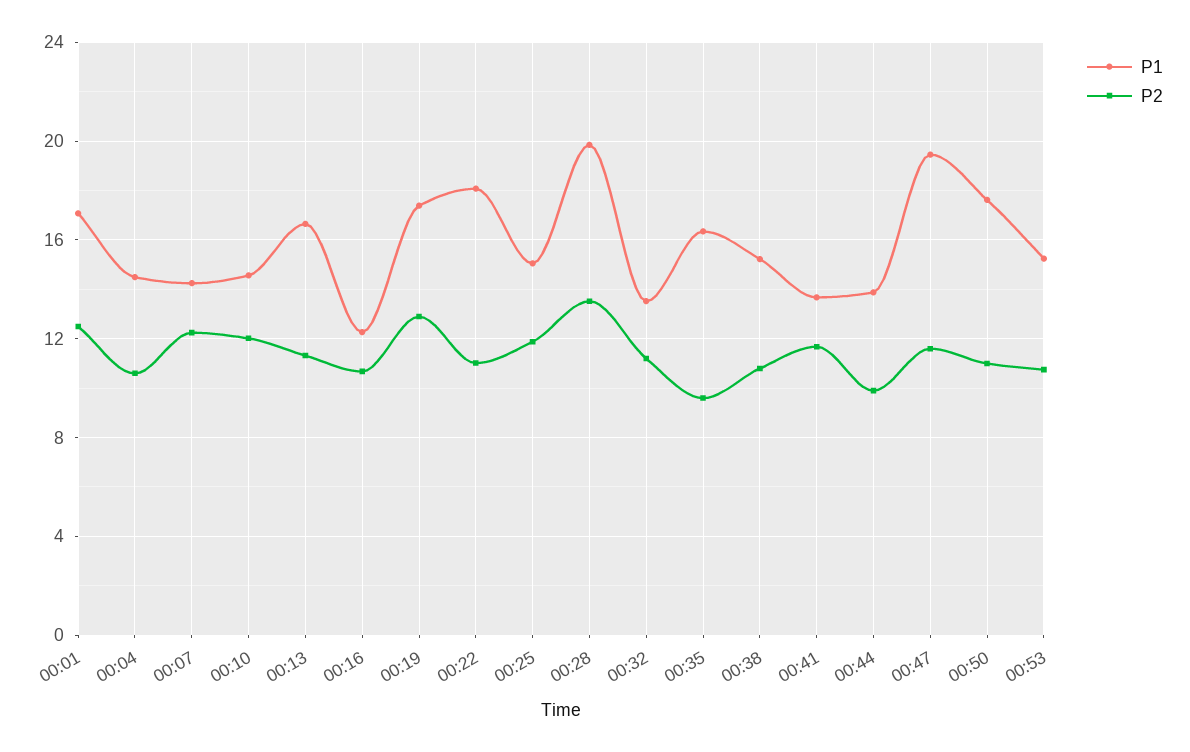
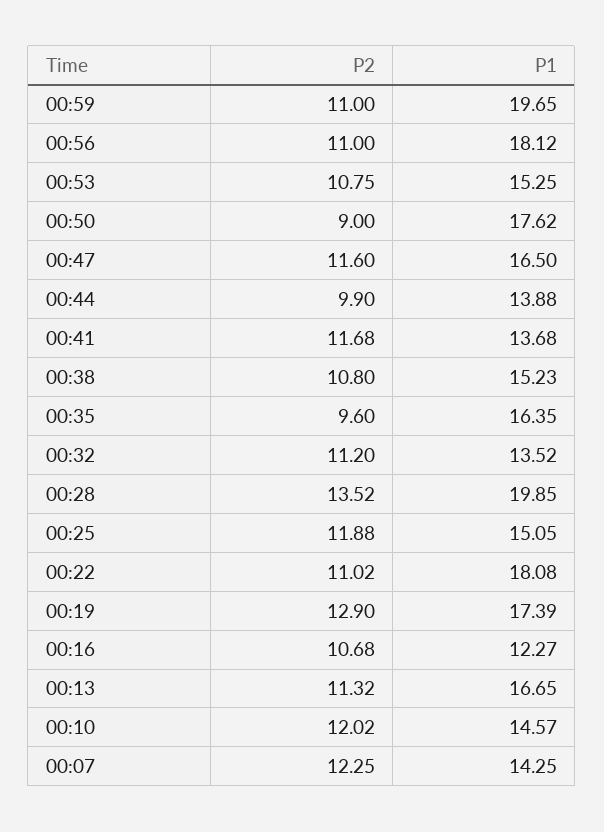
P1, 00:01: 17 -> none
P2, 00:01: 12.5 -> none
P1, 00:04: 14.5 -> none
P2, 00:04: 10.5 -> none
P1, 00:47: 19.5 -> 16.5
P2, 00:50: 11 -> 9
P2, 00:59: none -> 11
P1, 00:59: none -> 19.65
P2, 00:56: none -> 11
P1, 00:56: none -> 18.12

